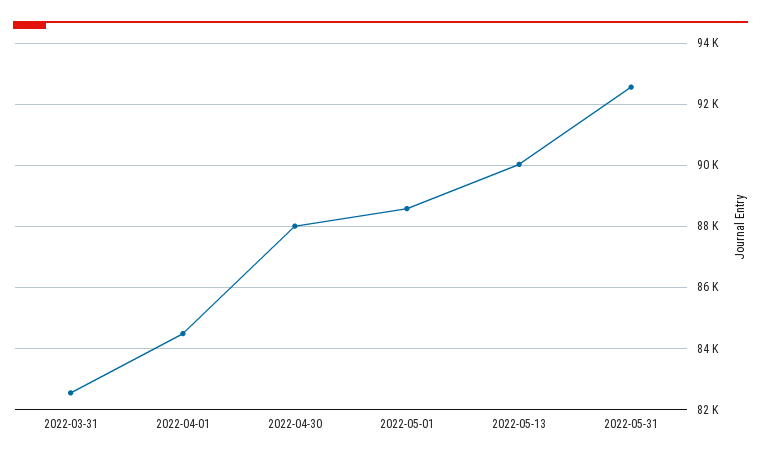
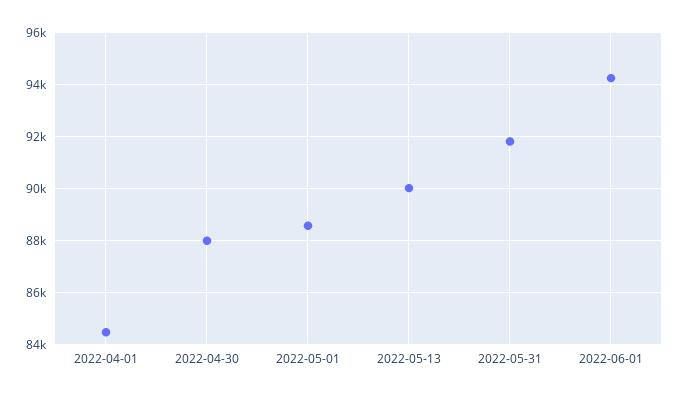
2022-03-31: 82600 -> none
2022-05-31: 92600 -> 91750
2022-06-01: none -> 94250

